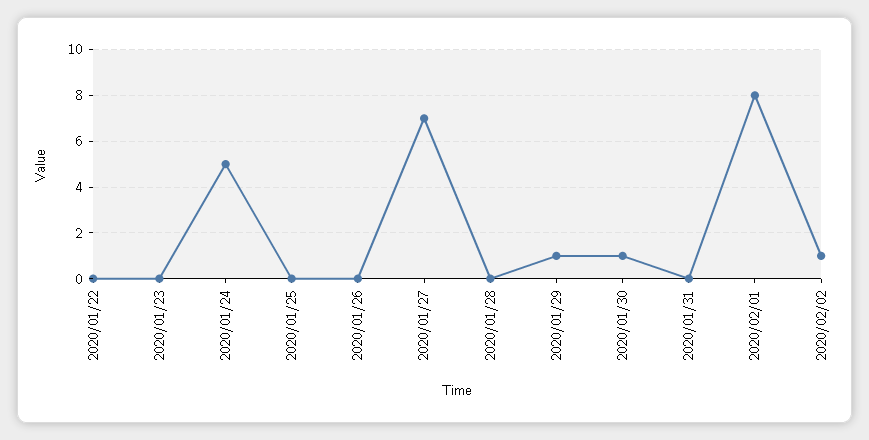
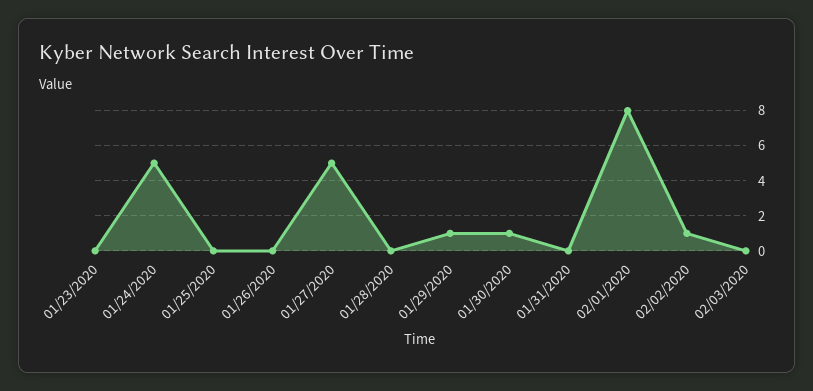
2020/01/22: 0 -> none
2020/01/27: 7 -> 5
02/03/2020: none -> 0

